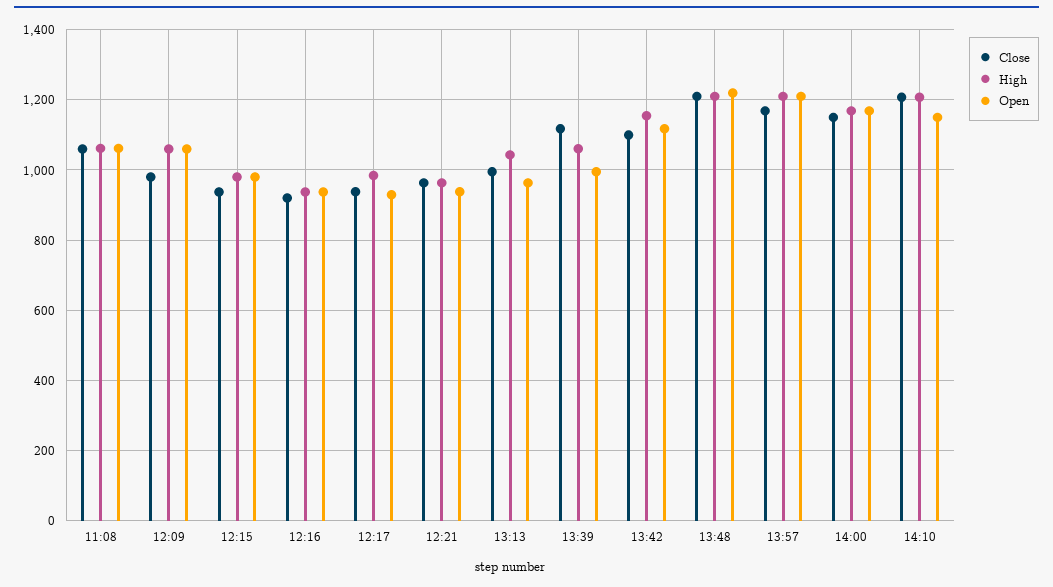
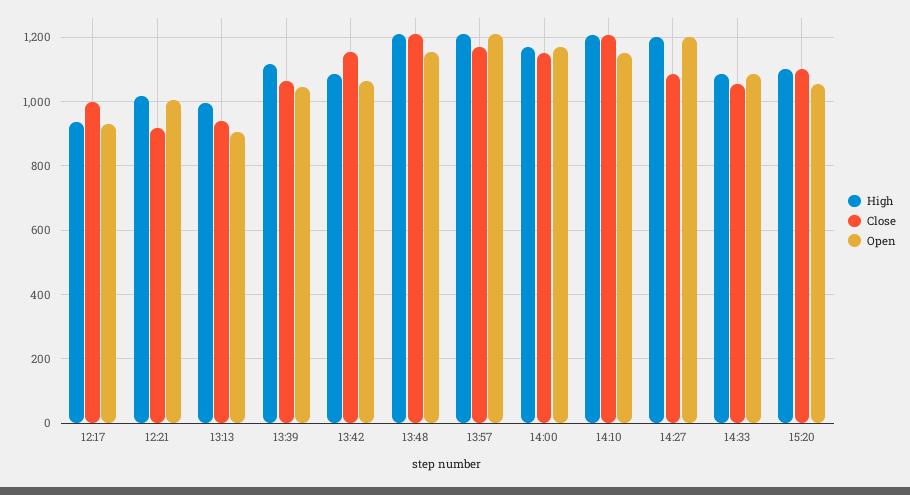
Close, 11:08: 1060 -> none
High, 11:08: 1060 -> none
Open, 11:08: 1060 -> none
Close, 12:09: 980 -> none
High, 12:09: 1060 -> none
Open, 12:09: 1060 -> none
Close, 12:15: 940 -> none
High, 12:15: 980 -> none
Open, 12:15: 980 -> none
Close, 12:16: 920 -> none
High, 12:16: 940 -> none
Open, 12:16: 940 -> none
Close, 12:17: 940 -> 1000
High, 12:17: 980 -> 940
Close, 12:21: 960 -> 920
High, 12:21: 960 -> 1020
Open, 12:21: 940 -> 1000
Close, 13:13: 1000 -> 940
High, 13:13: 1040 -> 1000
Open, 13:13: 960 -> 900
Close, 13:39: 1120 -> 1060
High, 13:39: 1060 -> 1120
Open, 13:39: 1000 -> 1040
Close, 13:42: 1100 -> 1160
High, 13:42: 1160 -> 1080
Open, 13:42: 1120 -> 1060
Open, 13:48: 1220 -> 1160
High, 14:27: none -> 1200
Close, 14:27: none -> 1080
Open, 14:27: none -> 1200
High, 14:33: none -> 1080
Close, 14:33: none -> 1060
Open, 14:33: none -> 1080
High, 15:20: none -> 1100
Close, 15:20: none -> 1100
Open, 15:20: none -> 1060

